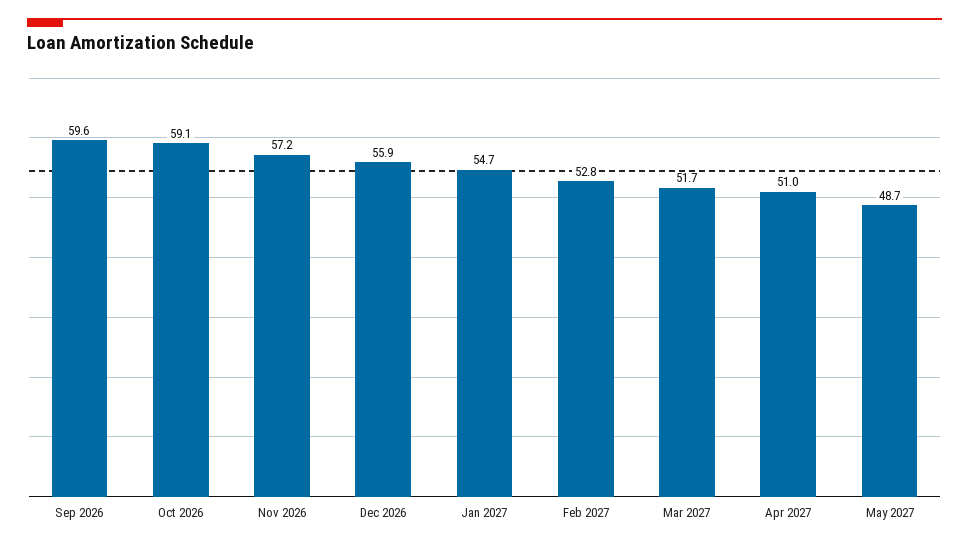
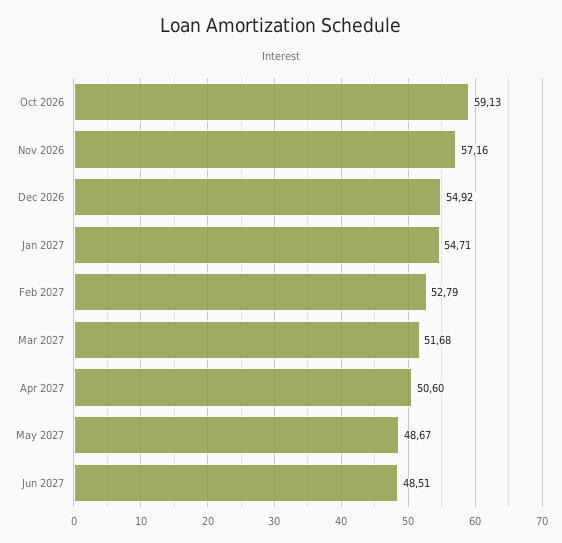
Sep 2026: 59.6 -> none
Dec 2026: 55.9 -> 54.92
Apr 2027: 51 -> 50.6
Jun 2027: none -> 48.51

